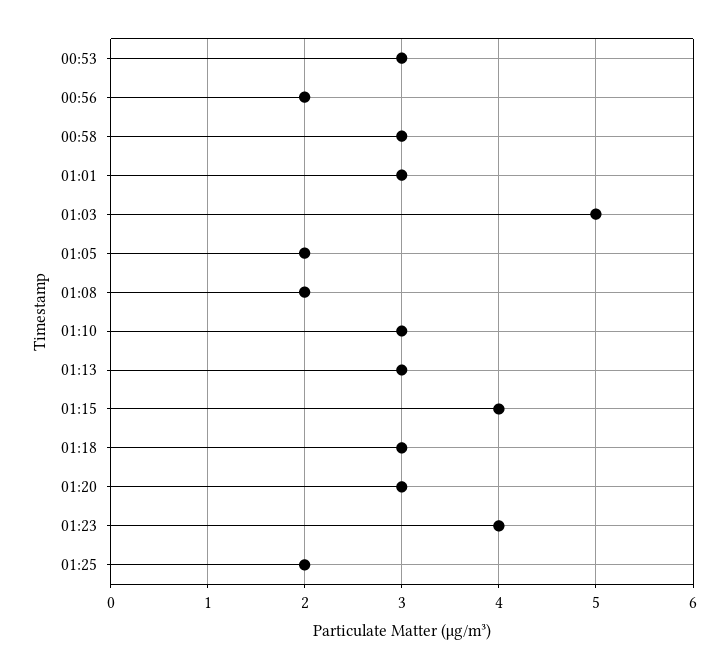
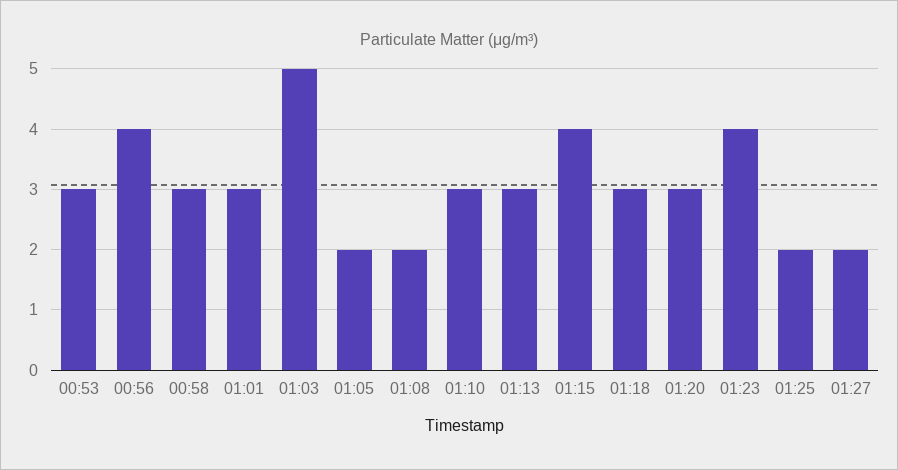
00:56: 2 -> 4
01:27: none -> 2

